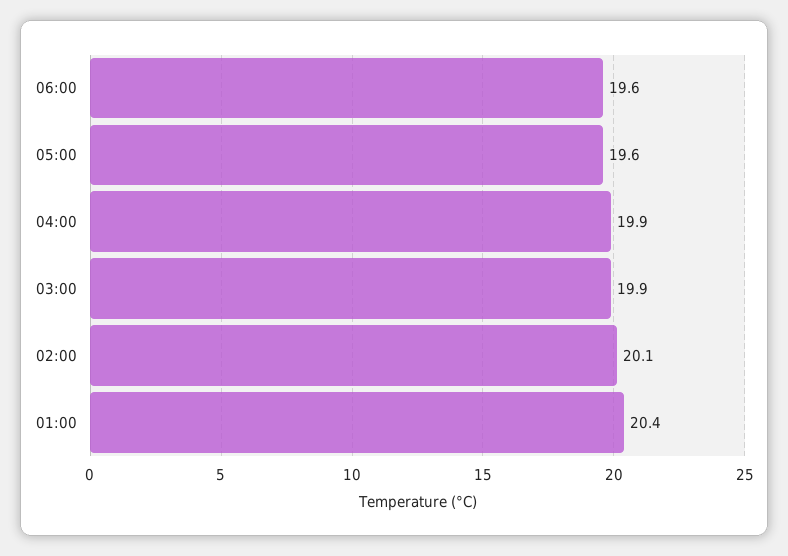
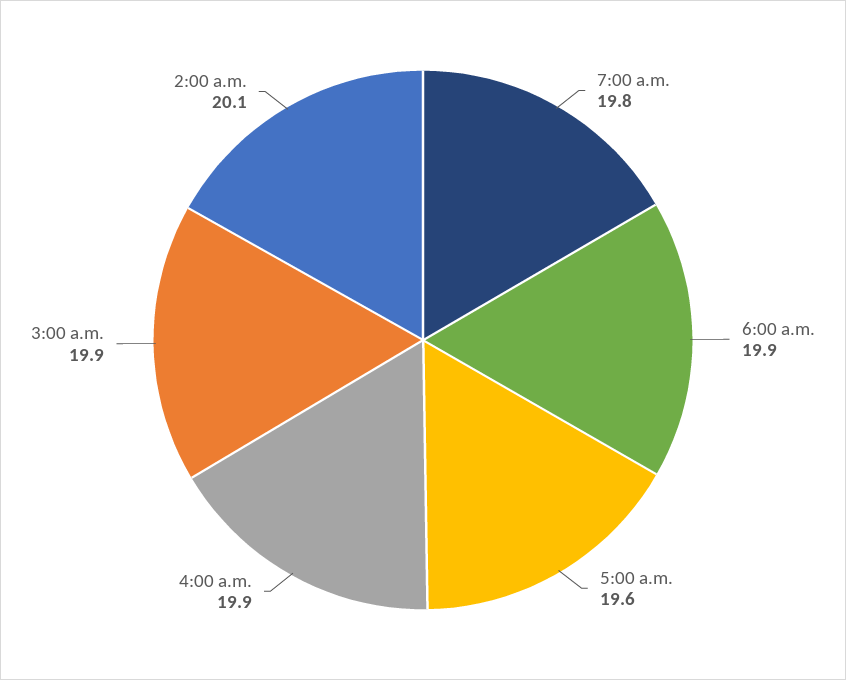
06:00: 19.6 -> 19.9
01:00: 20.4 -> none
7:00 a.m.: none -> 19.8

